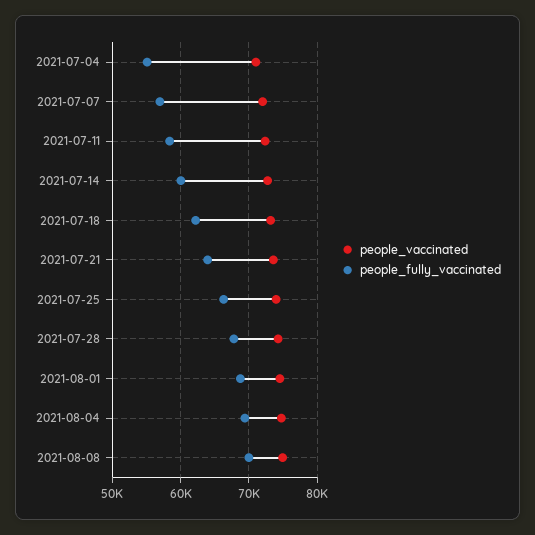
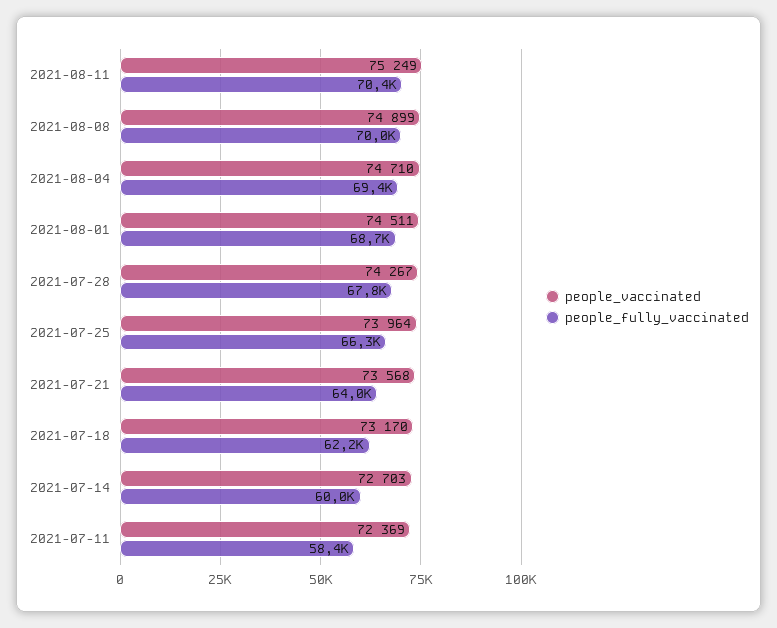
people_vaccinated, 2021-07-04: 71000 -> none
people_fully_vaccinated, 2021-07-04: 55000 -> none
people_vaccinated, 2021-07-07: 72000 -> none
people_fully_vaccinated, 2021-07-07: 57000 -> none
people_vaccinated, 2021-08-11: none -> 75249
people_fully_vaccinated, 2021-08-11: none -> 70400

